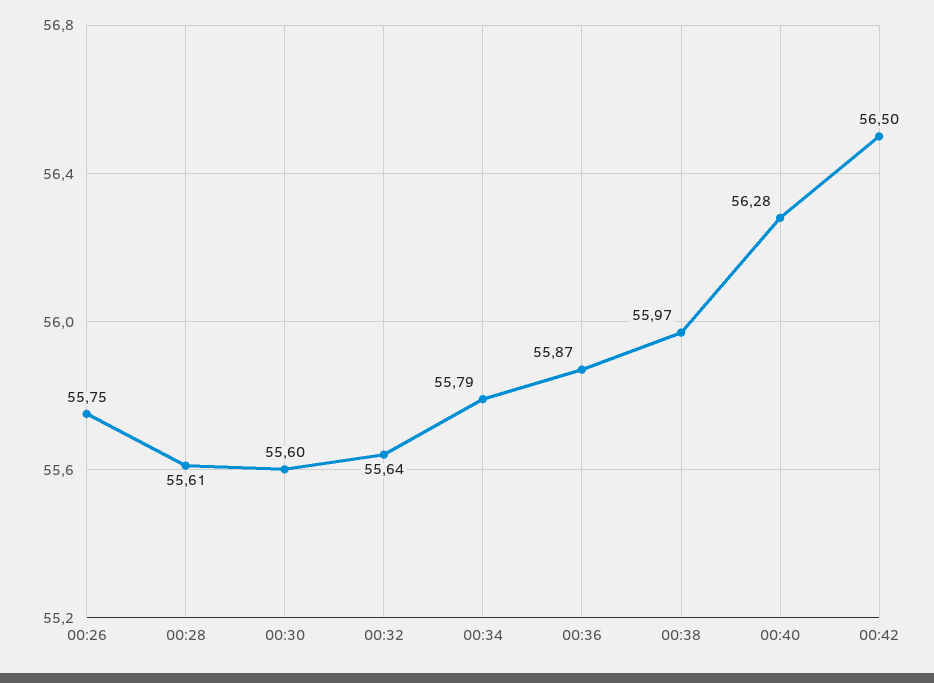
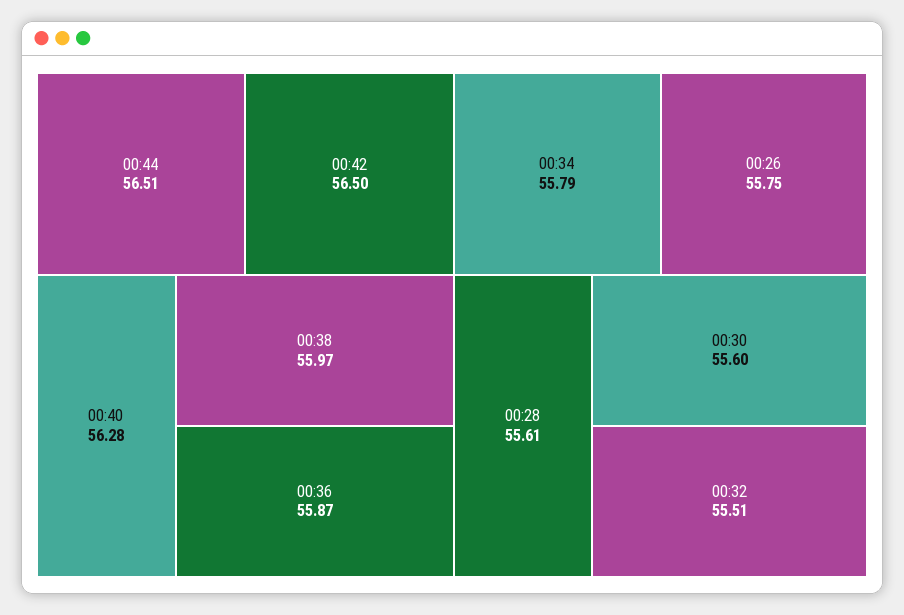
00:32: 55.64 -> 55.51
00:44: none -> 56.51

